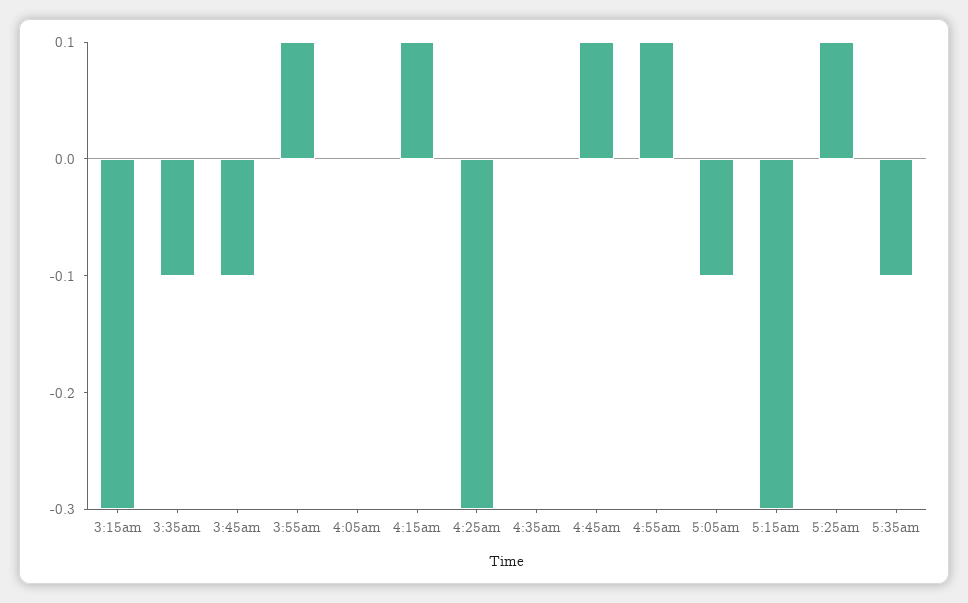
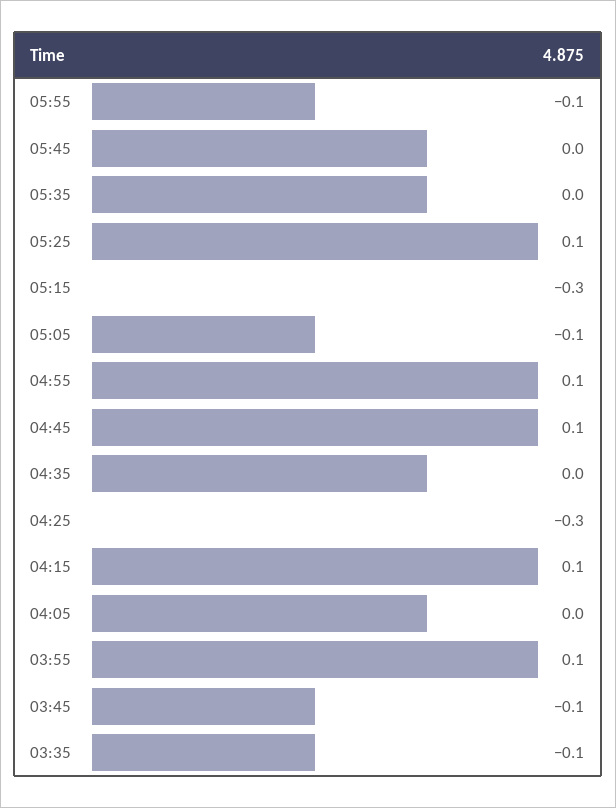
3:15am: -0.3 -> none
5:35am: -0.1 -> 0
05:55: none -> -0.1
05:45: none -> 0

